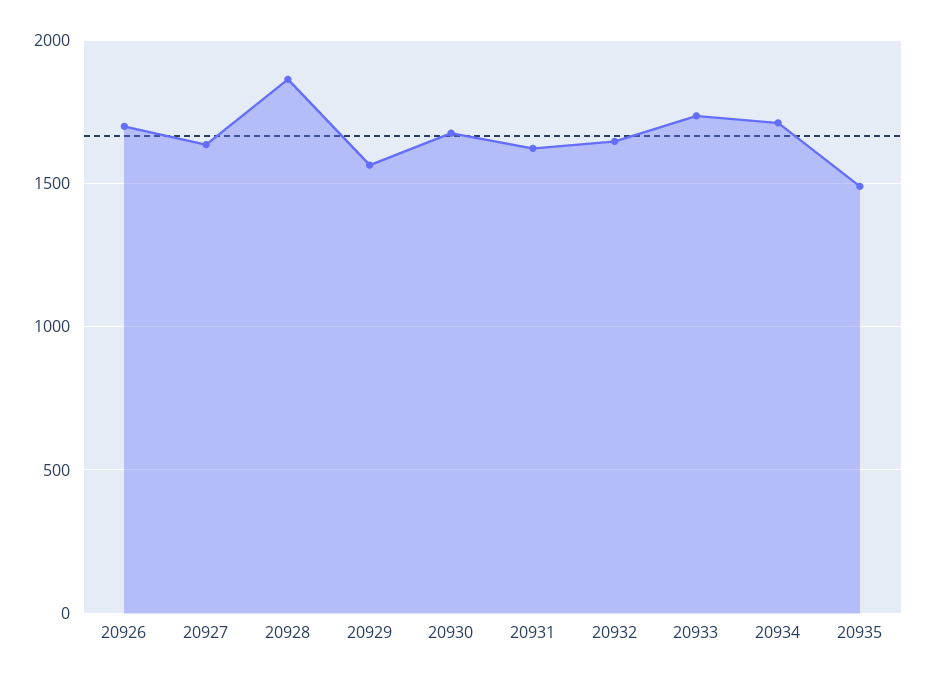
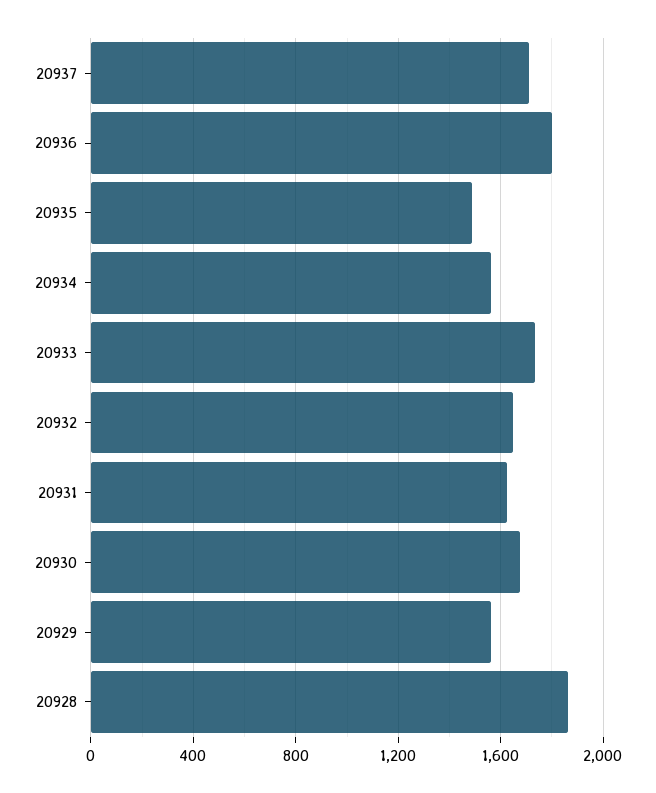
20926: 1700 -> none
20927: 1650 -> none
20934: 1700 -> 1550
20937: none -> 1700
20936: none -> 1800

